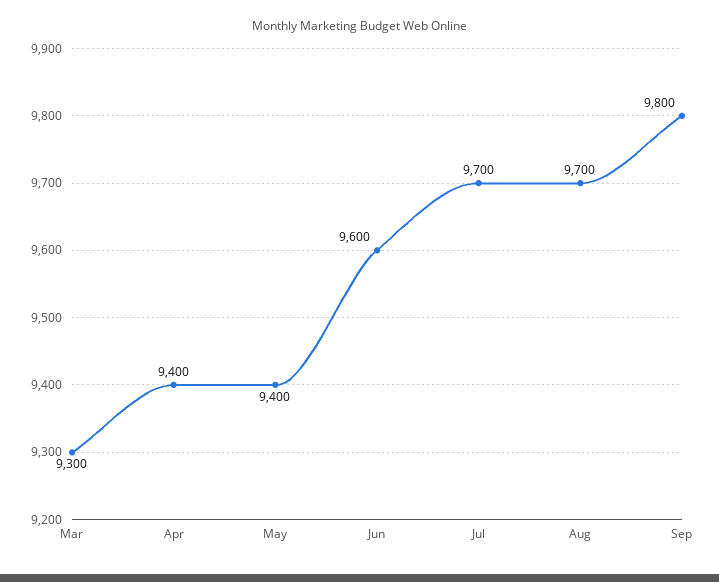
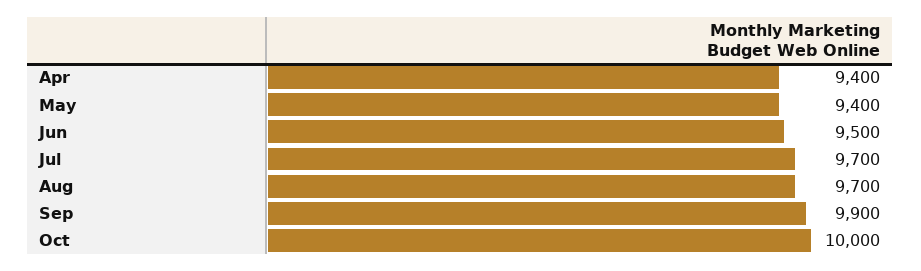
Mar: 9300 -> none
Jun: 9600 -> 9500
Sep: 9800 -> 9900
Oct: none -> 10000

